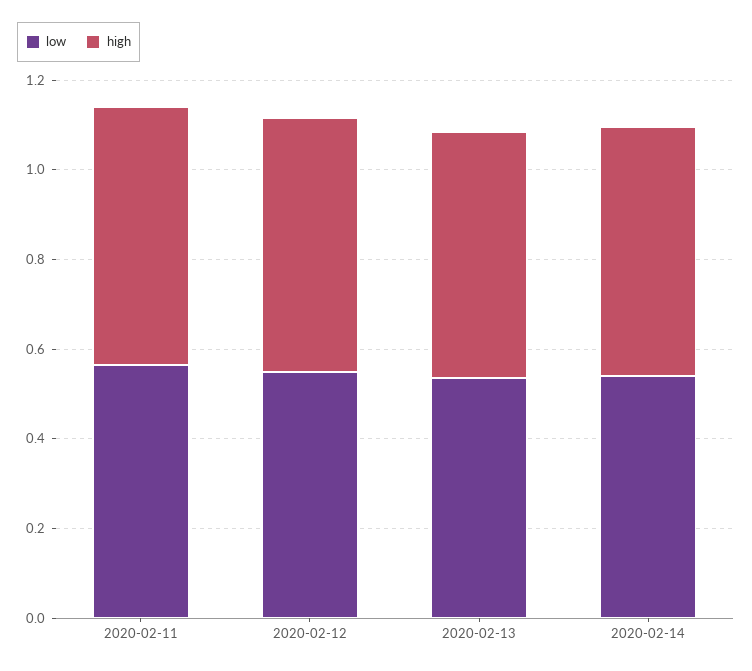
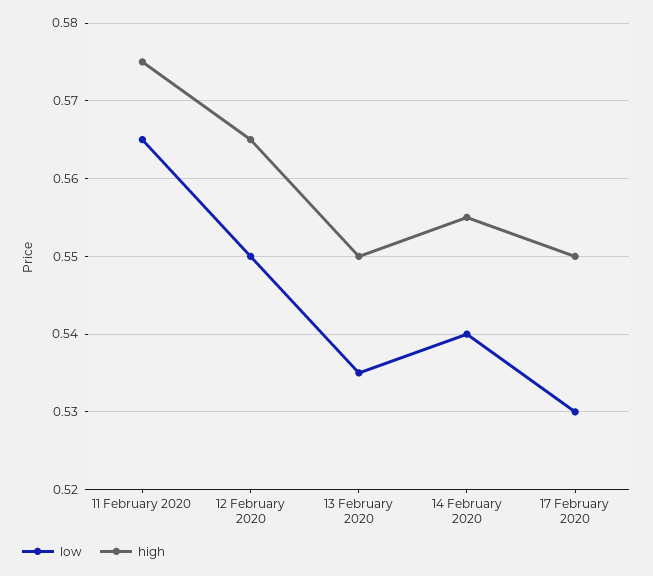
low, 17 February 2020: none -> 0.53
high, 17 February 2020: none -> 0.55

